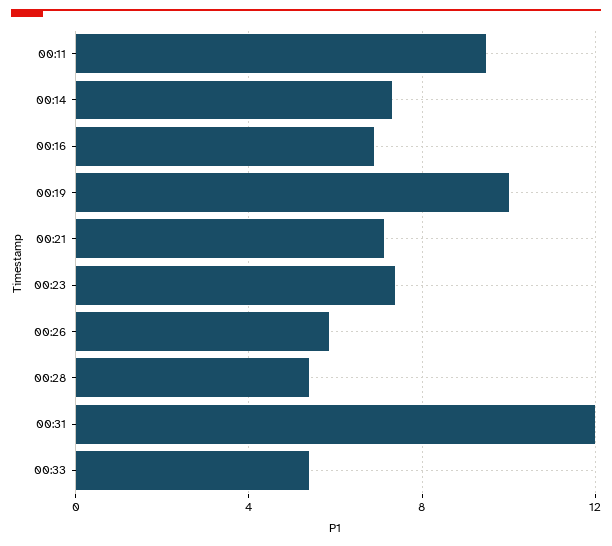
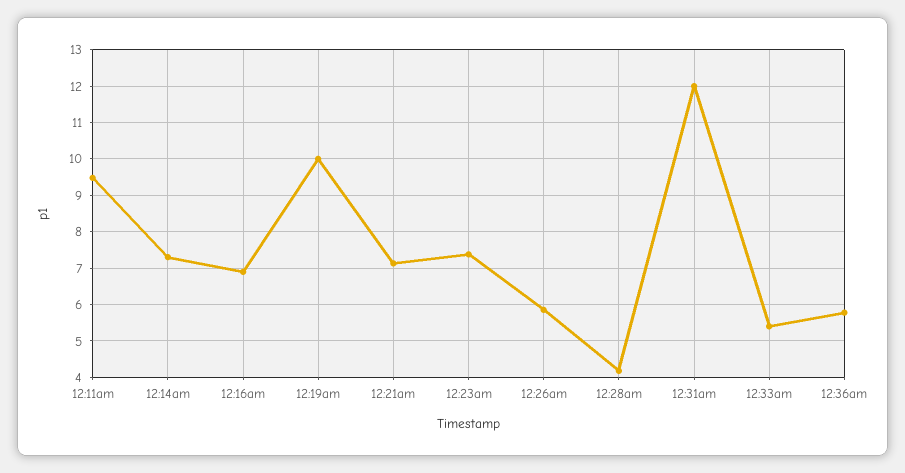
00:28: 5.5 -> 4.2
12:36am: none -> 5.8

